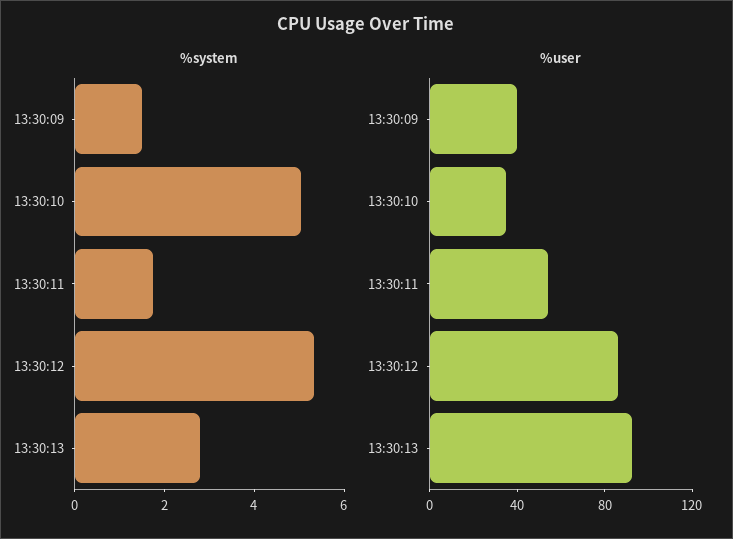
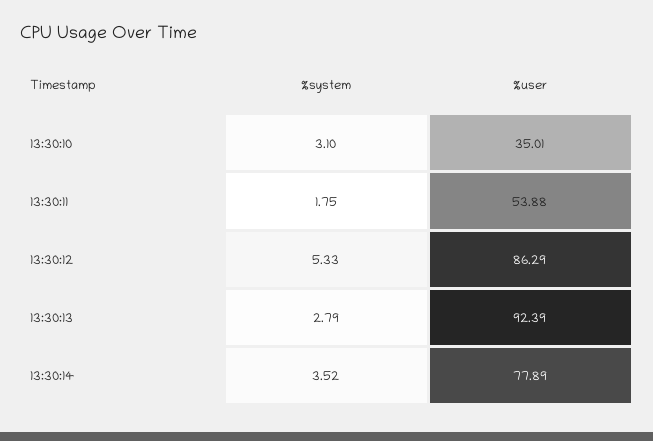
%system, 13:30:09: 1.5 -> none
%system, 13:30:10: 5 -> 3.1
%user, 13:30:09: 40 -> none
%system, 13:30:14: none -> 3.52
%user, 13:30:14: none -> 77.89

